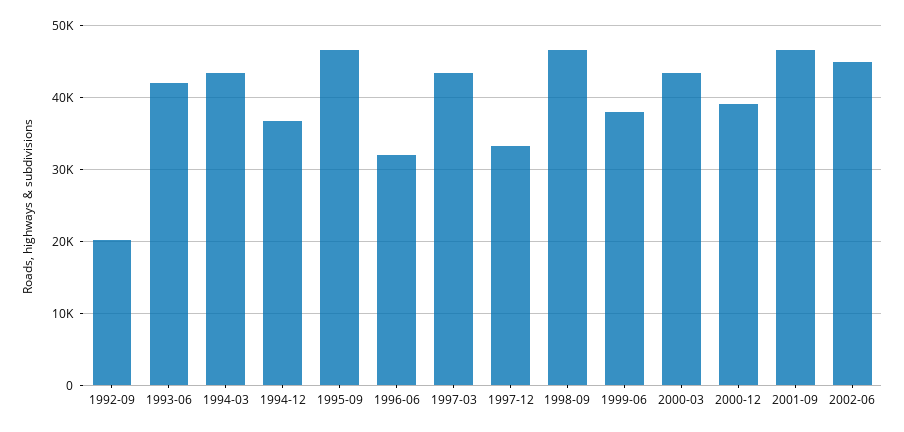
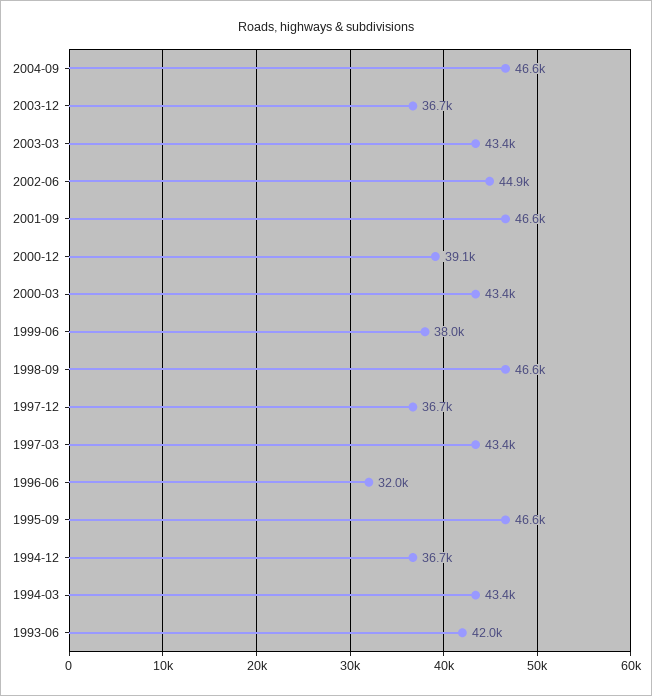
1992-09: 20000 -> none
1997-12: 33000 -> 36700
2004-09: none -> 46600
2003-12: none -> 36700
2003-03: none -> 43400

